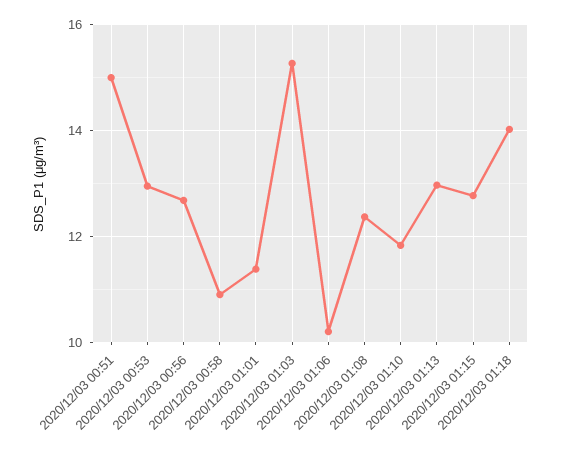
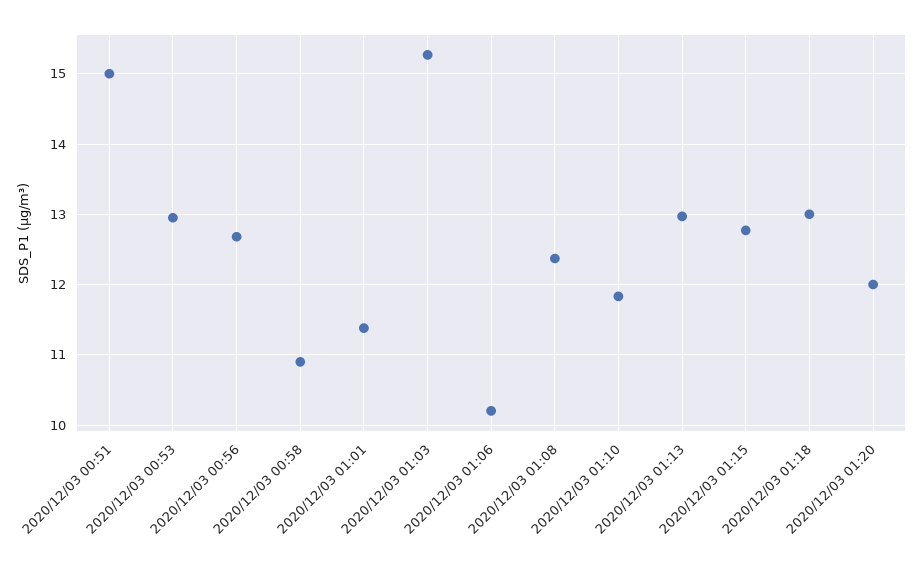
2020/12/03 01:18: 14 -> 13
2020/12/03 01:20: none -> 12

